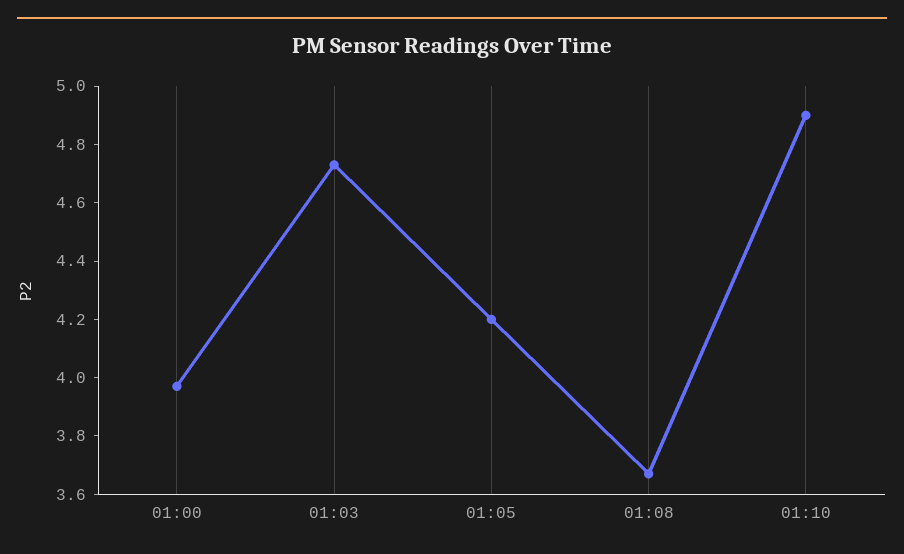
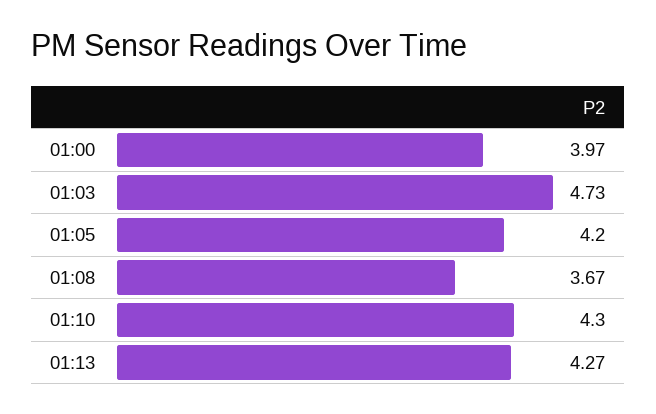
01:10: 4.9 -> 4.3
01:13: none -> 4.27

